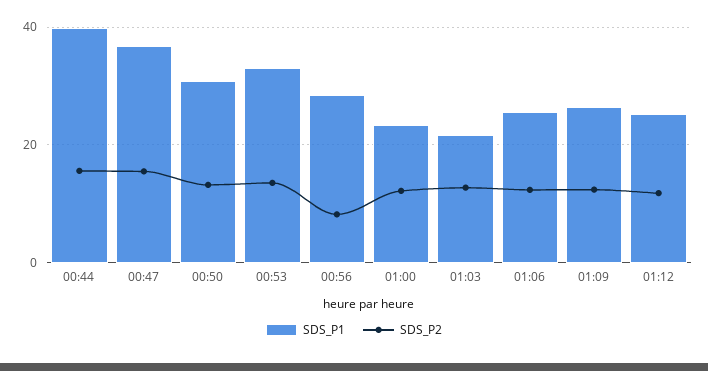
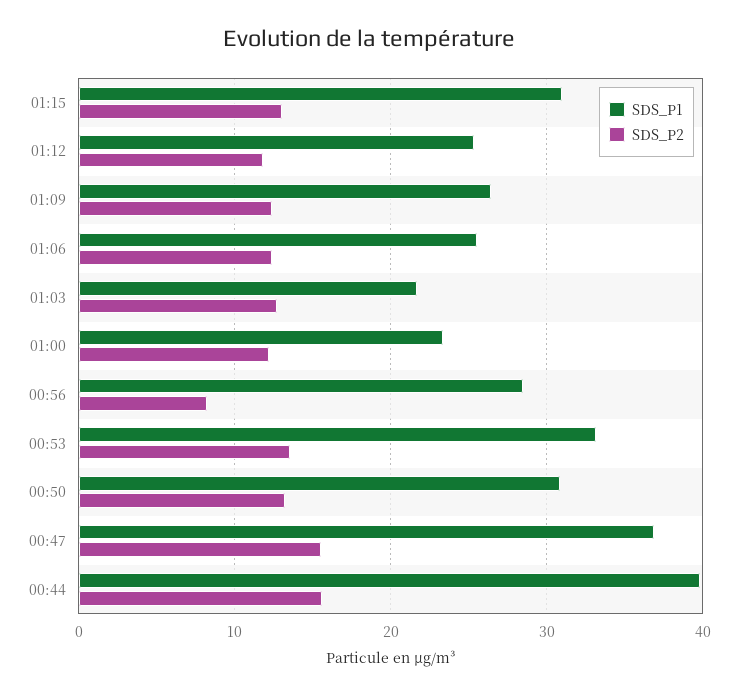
SDS_P1, 01:15: none -> 31
SDS_P2, 01:15: none -> 13

